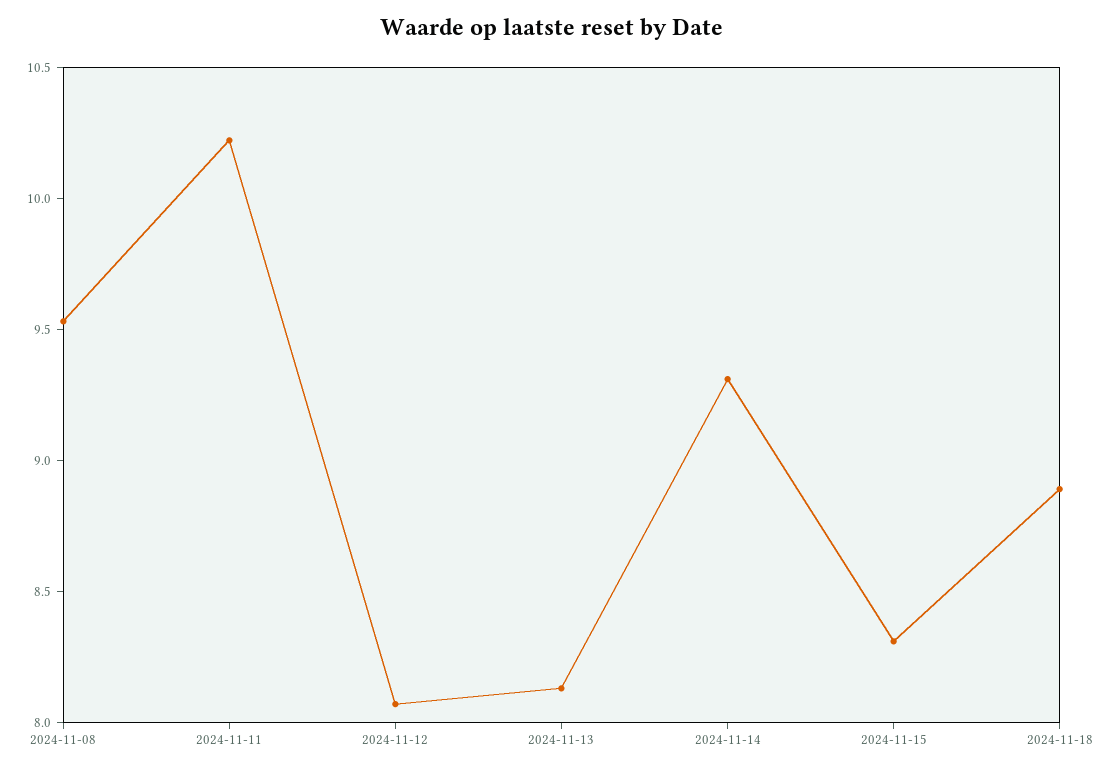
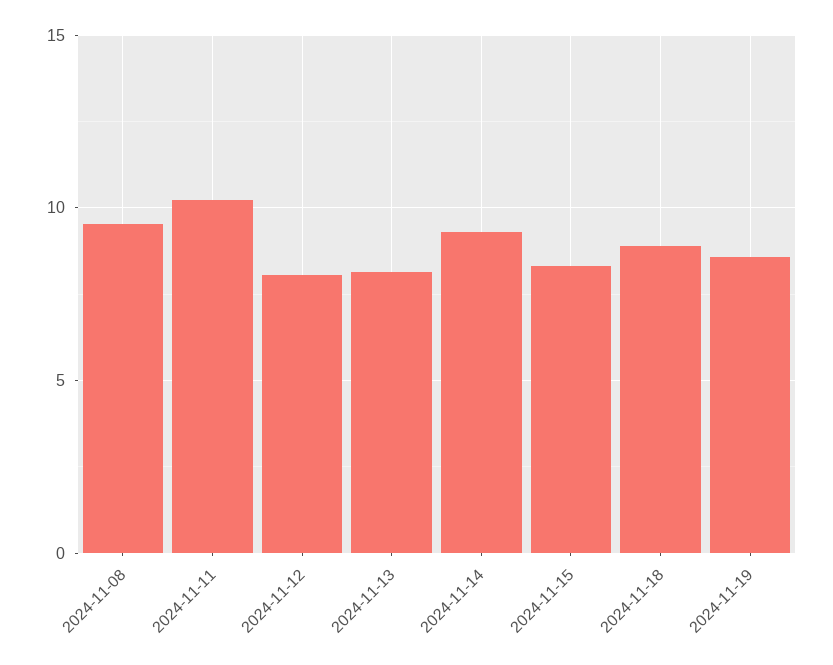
2024-11-19: none -> 8.5

